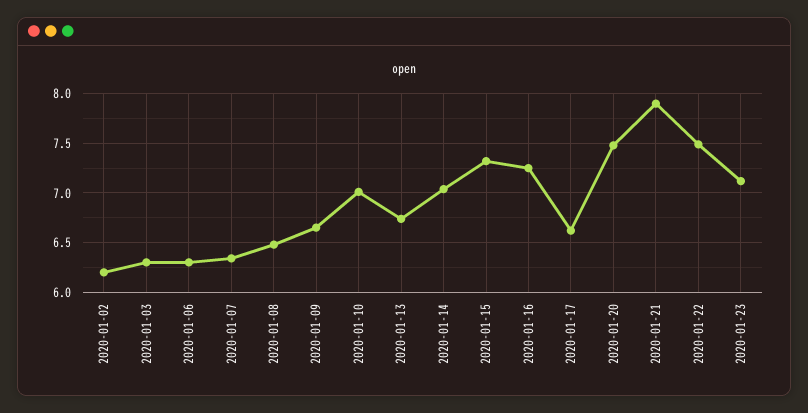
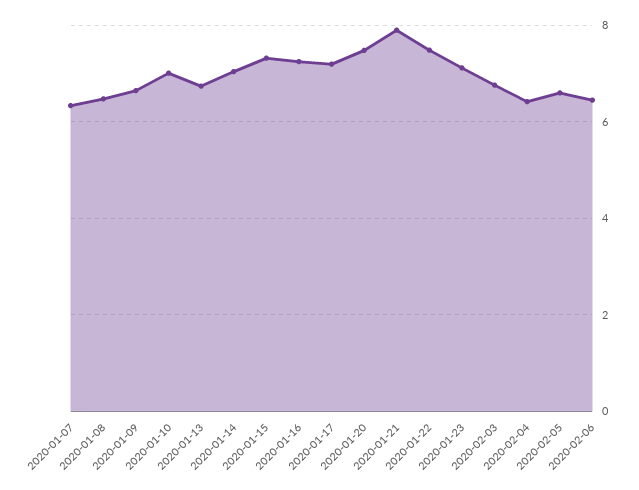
2020-01-02: 6.2 -> none
2020-01-03: 6.3 -> none
2020-01-06: 6.3 -> none
2020-01-17: 6.6 -> 7.2
2020-02-03: none -> 6.8
2020-02-04: none -> 6.4
2020-02-05: none -> 6.6
2020-02-06: none -> 6.4

